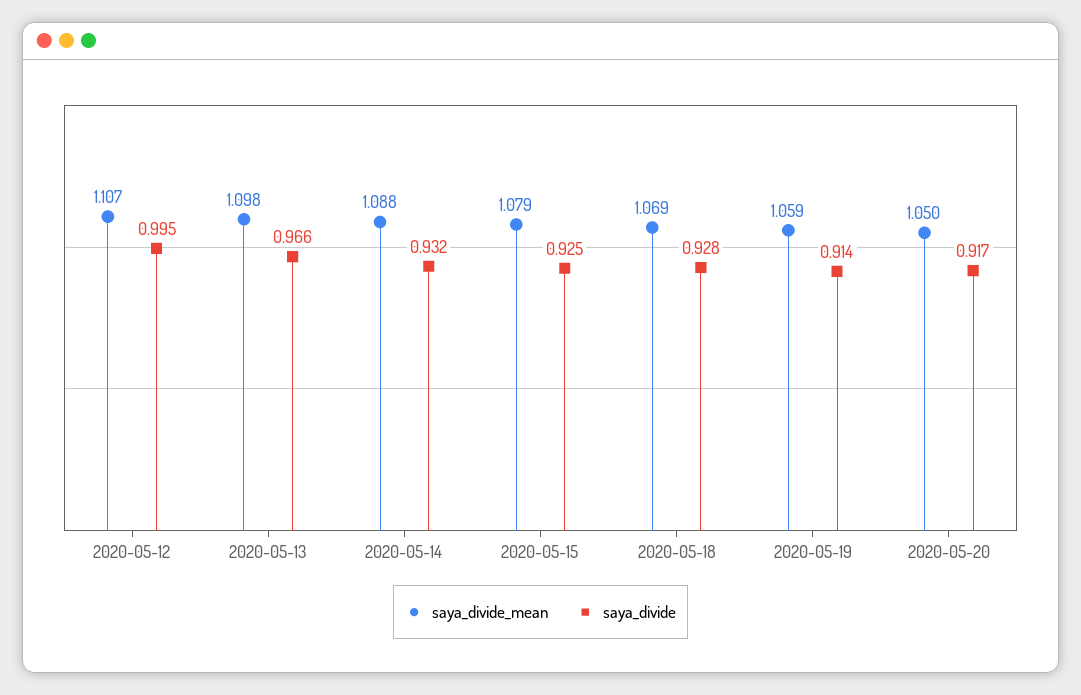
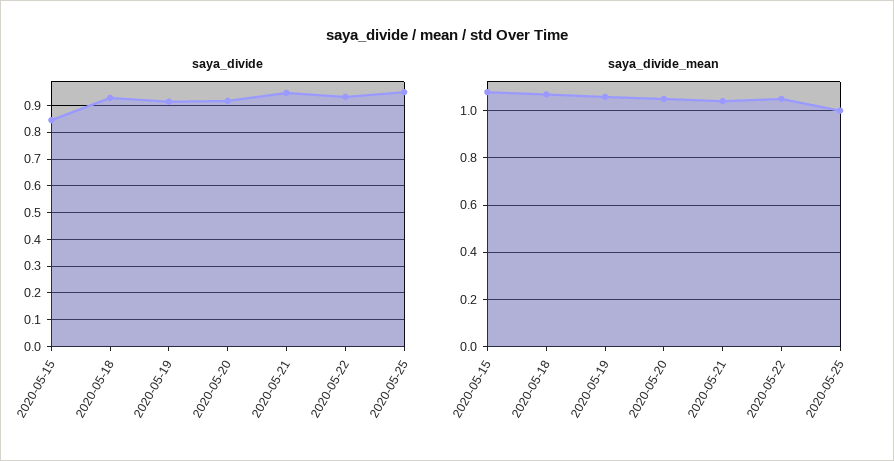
saya_divide_mean, 2020-05-12: 1.107 -> none
saya_divide, 2020-05-12: 0.995 -> none
saya_divide_mean, 2020-05-13: 1.098 -> none
saya_divide, 2020-05-13: 0.966 -> none
saya_divide_mean, 2020-05-14: 1.088 -> none
saya_divide, 2020-05-14: 0.932 -> none
saya_divide, 2020-05-15: 0.925 -> 0.85
saya_divide, 2020-05-21: none -> 0.95
saya_divide, 2020-05-22: none -> 0.925
saya_divide, 2020-05-25: none -> 0.95
saya_divide_mean, 2020-05-21: none -> 1.05
saya_divide_mean, 2020-05-22: none -> 1.05
saya_divide_mean, 2020-05-25: none -> 1

